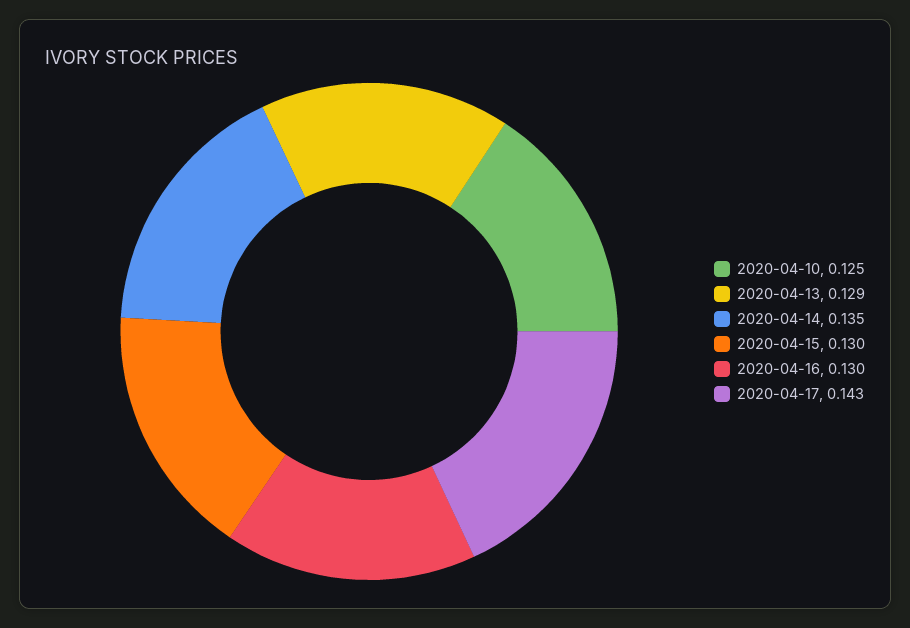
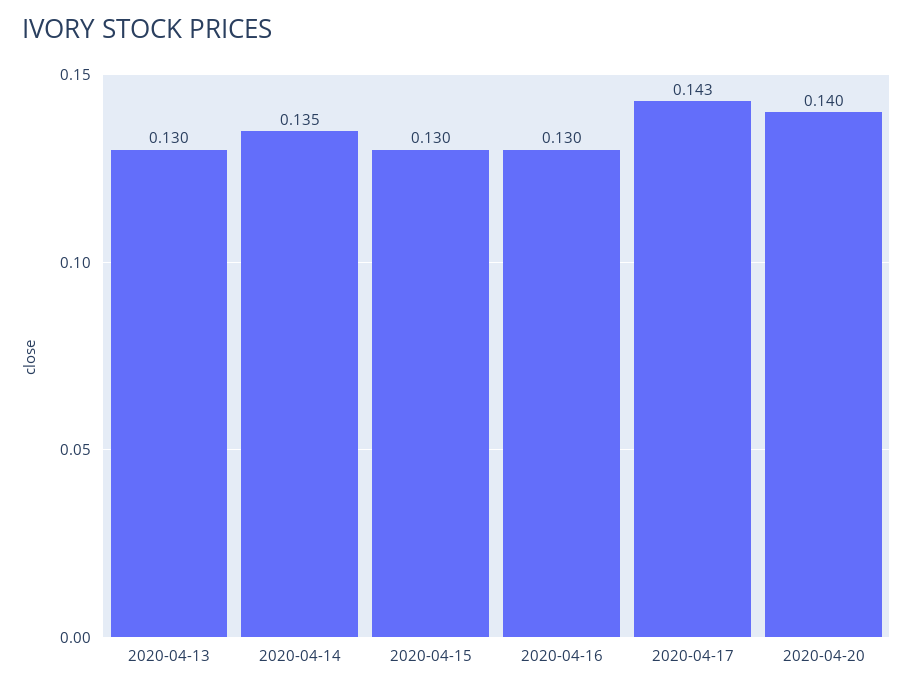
2020-04-10: 0.125 -> none
2020-04-13: 0.129 -> 0.13
2020-04-20: none -> 0.14

